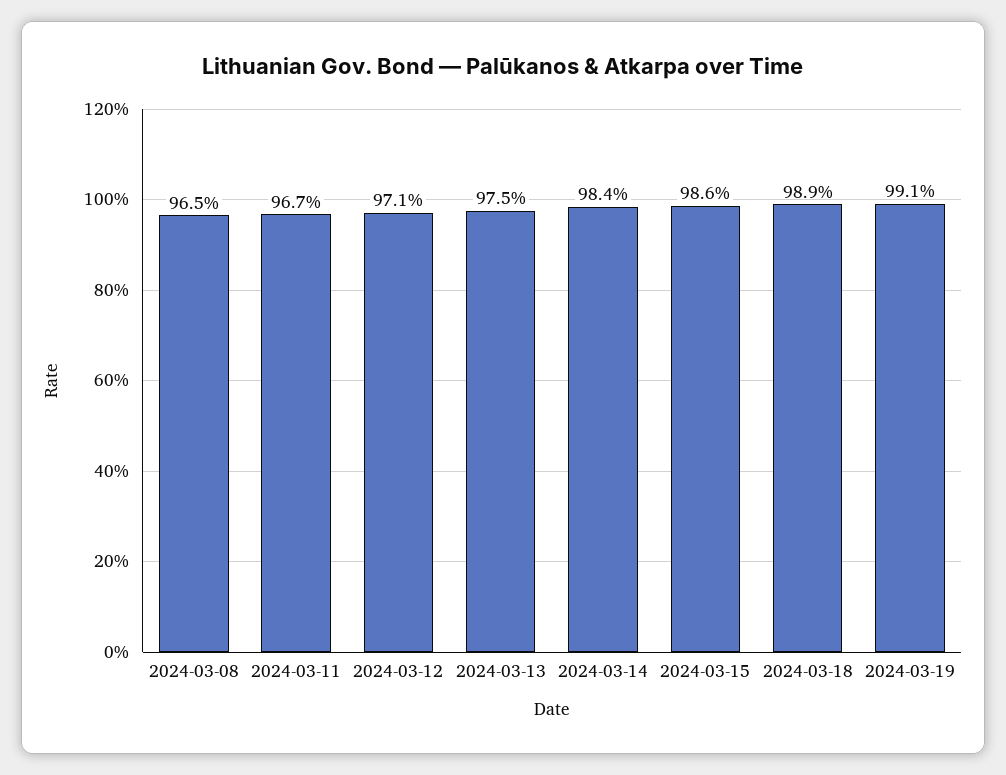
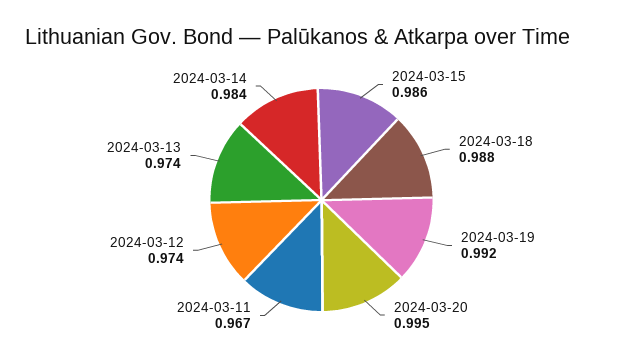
2024-03-08: 0.965 -> none
2024-03-12: 0.971 -> 0.974
2024-03-13: 0.975 -> 0.974
2024-03-18: 0.989 -> 0.988
2024-03-19: 0.991 -> 0.992
2024-03-20: none -> 0.995

